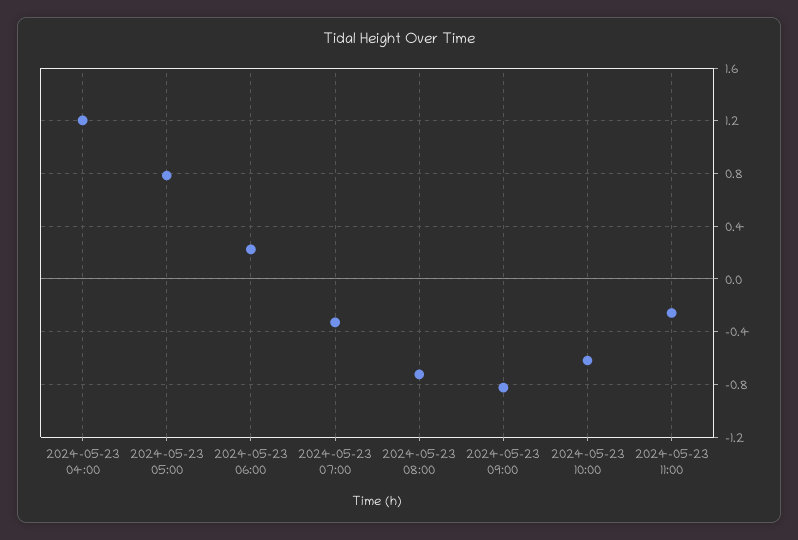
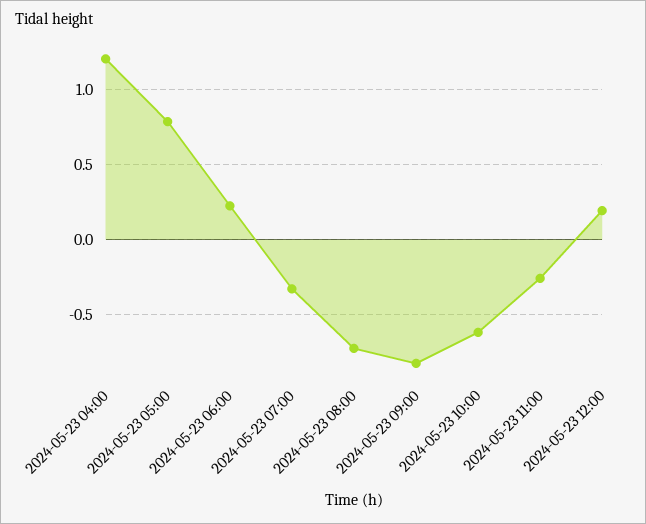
2024-05-23 12:00: none -> 0.2

